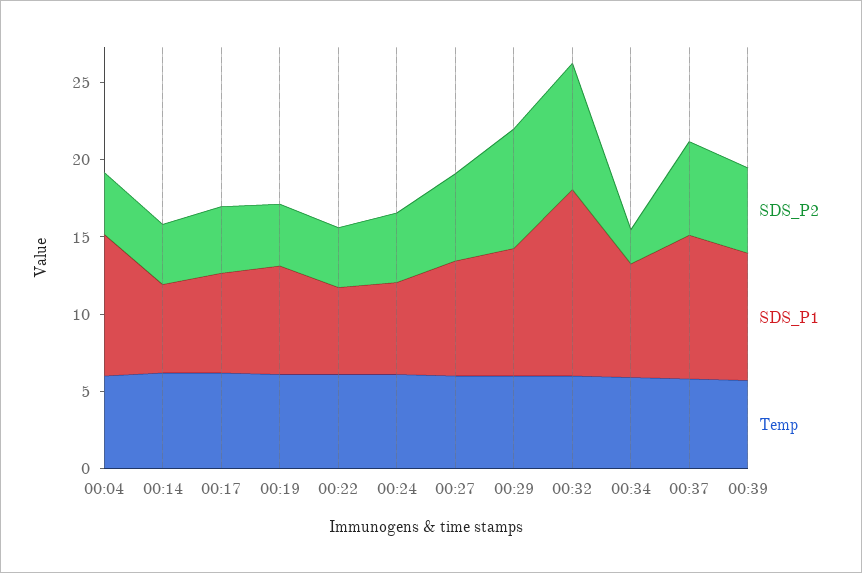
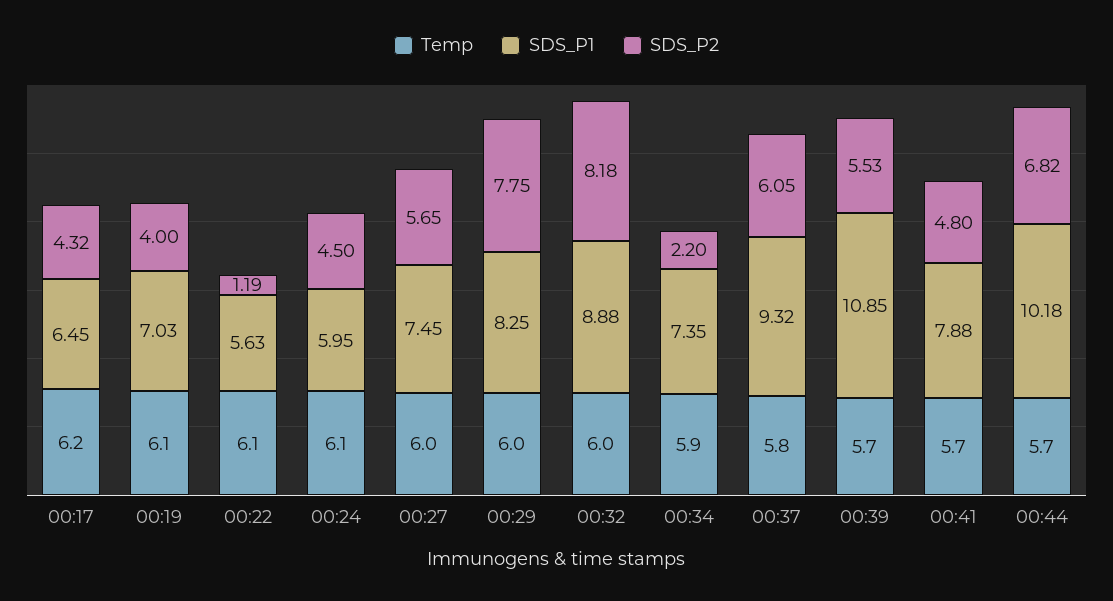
SDS_P2, 00:04: 4 -> none
SDS_P1, 00:04: 9 -> none
Temp, 00:04: 6 -> none
SDS_P2, 00:14: 4 -> none
SDS_P1, 00:14: 6 -> none
Temp, 00:14: 6 -> none
SDS_P2, 00:22: 4 -> 1.19
SDS_P1, 00:32: 12 -> 8.88
SDS_P1, 00:39: 8 -> 10.85
Temp, 00:41: none -> 5.7
SDS_P1, 00:41: none -> 7.88
SDS_P2, 00:41: none -> 4.8
Temp, 00:44: none -> 5.7
SDS_P1, 00:44: none -> 10.18
SDS_P2, 00:44: none -> 6.82

